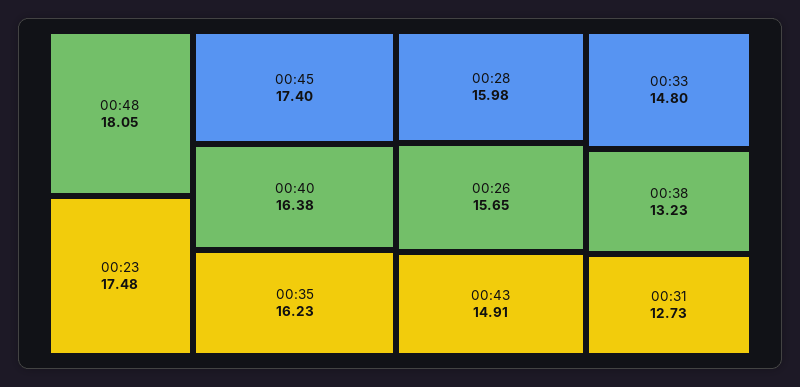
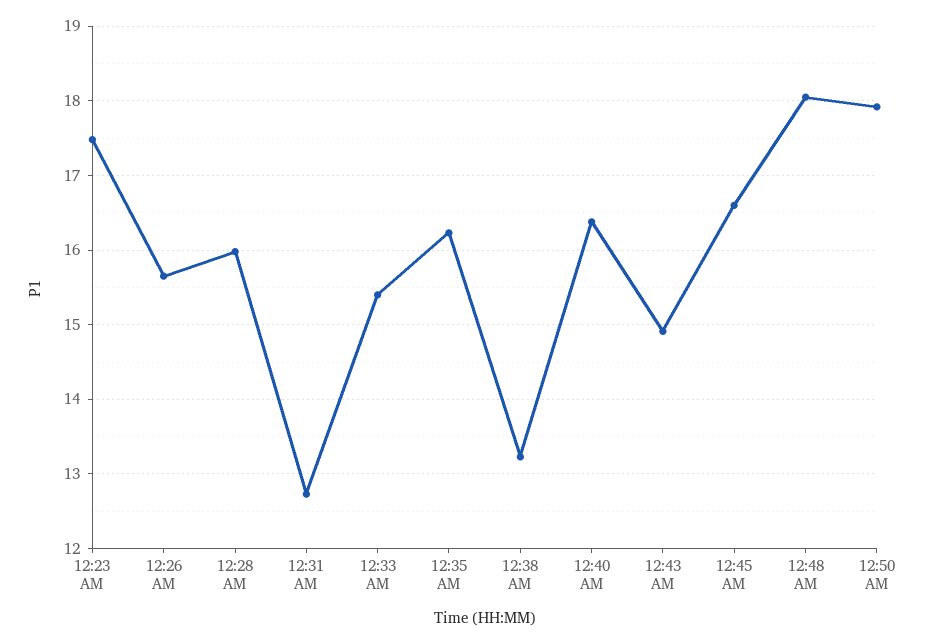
00:45: 17.4 -> 16.6
00:33: 14.8 -> 15.4
12:50 AM: none -> 17.9

